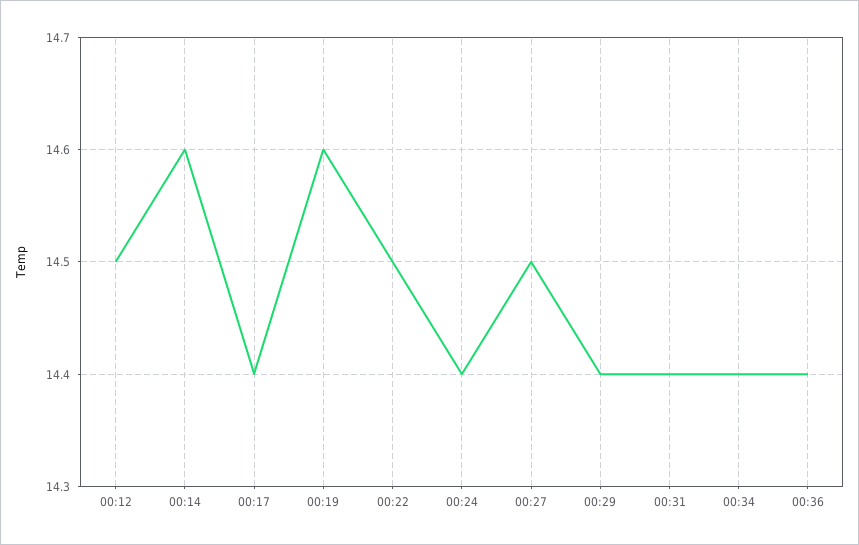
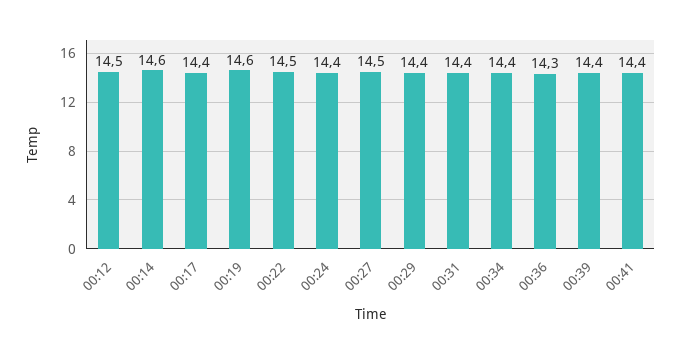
00:36: 14.4 -> 14.3
00:39: none -> 14.4
00:41: none -> 14.4

